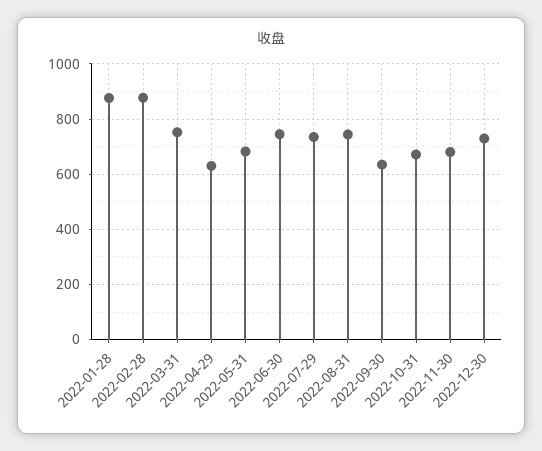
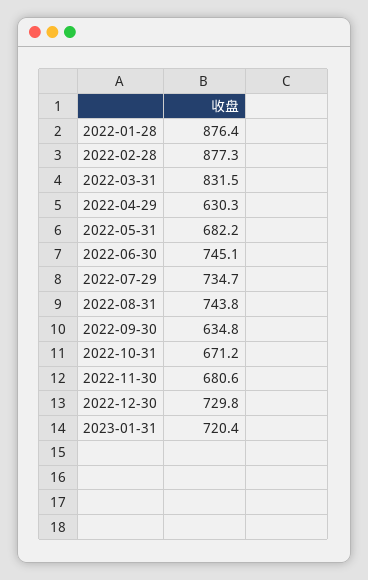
2022-03-31: 750 -> 831.5
2023-01-31: none -> 720.4

